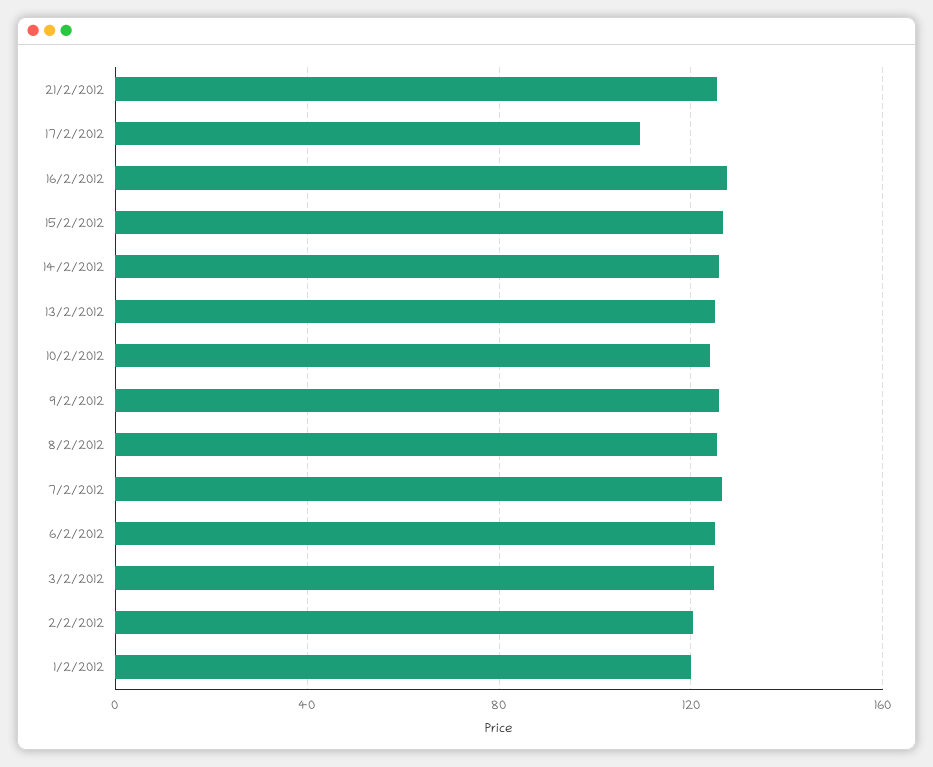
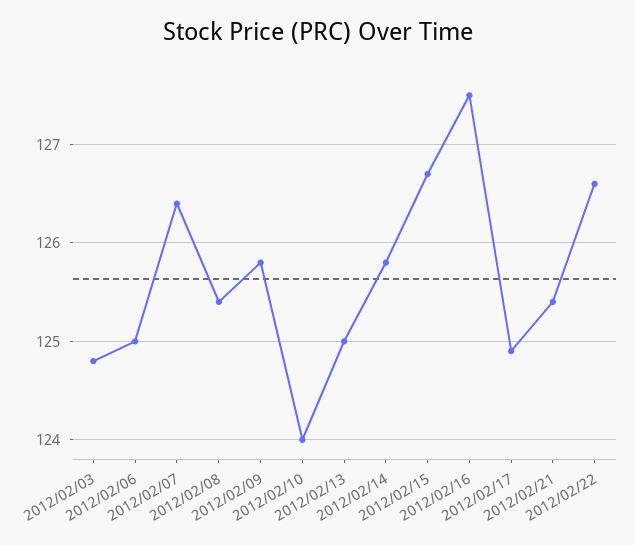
17/2/2012: 110 -> 124.9
2/2/2012: 120 -> none
1/2/2012: 120 -> none
2012/02/22: none -> 126.6

